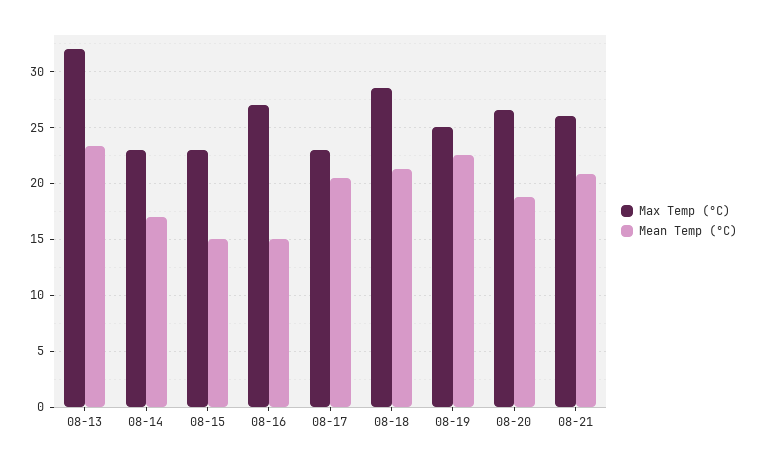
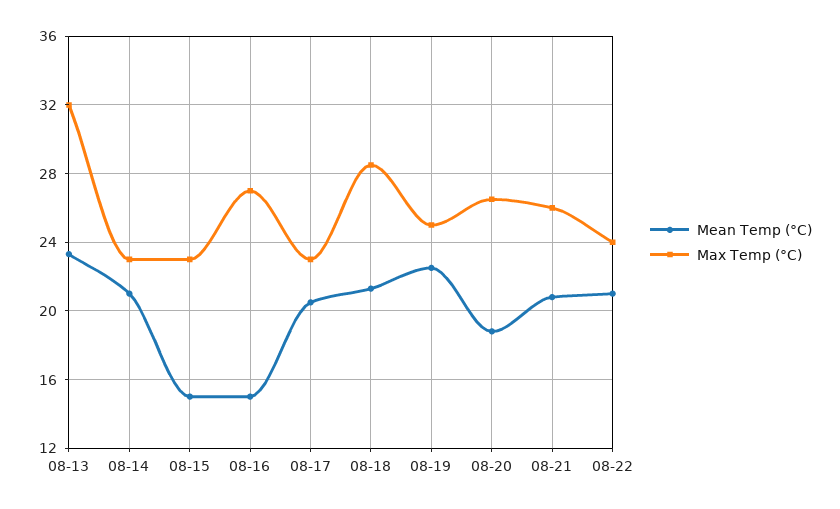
Mean Temp (°C), 08-14: 17 -> 21
Mean Temp (°C), 08-22: none -> 21
Max Temp (°C), 08-22: none -> 24

